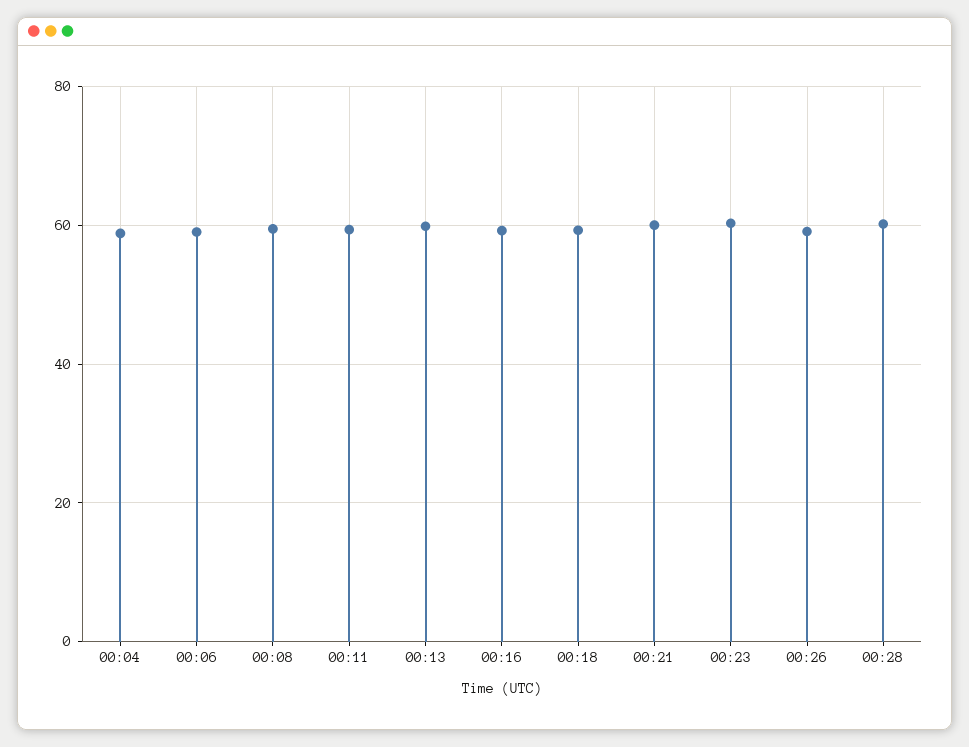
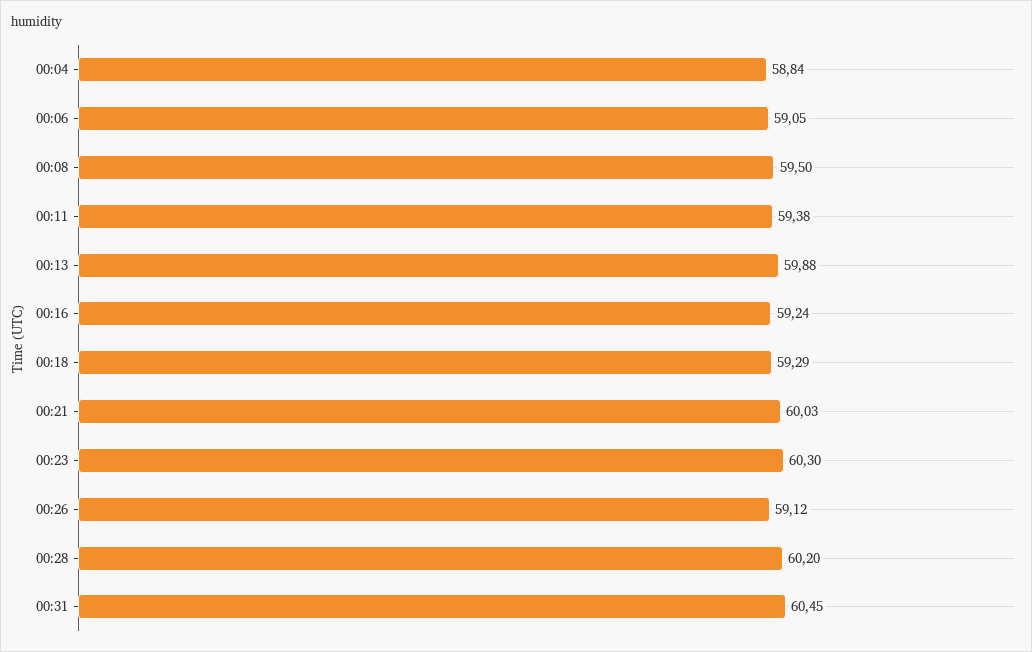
00:31: none -> 60.45

